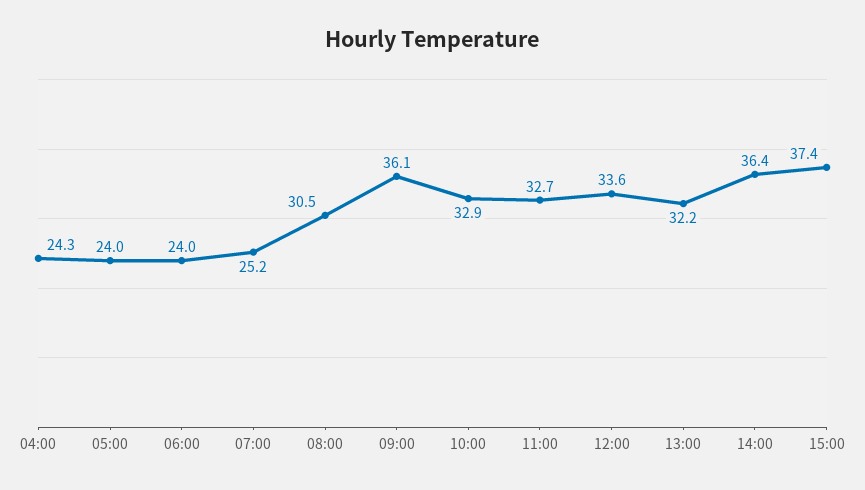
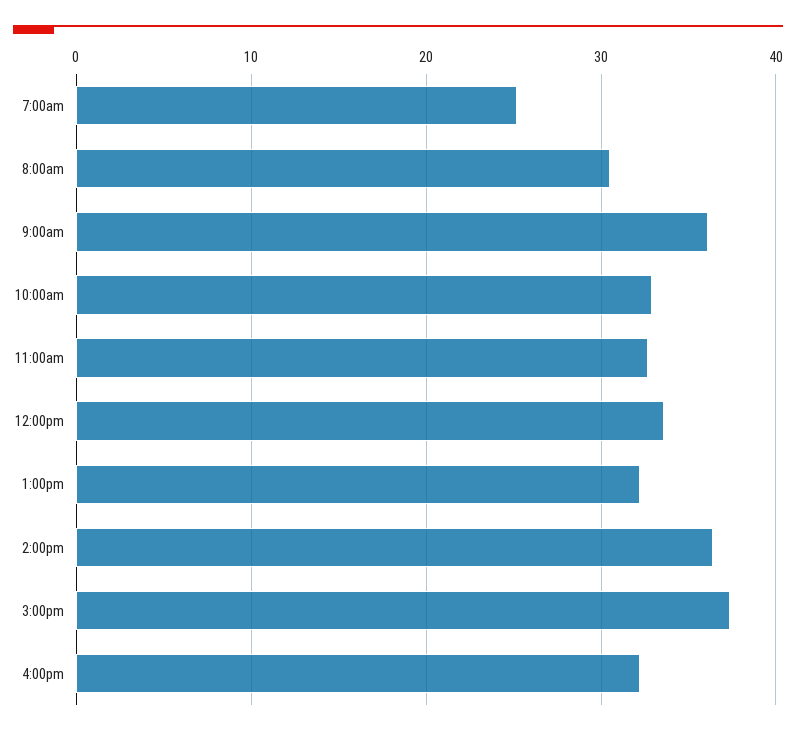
04:00: 24.3 -> none
05:00: 24 -> none
06:00: 24 -> none
4:00pm: none -> 32

